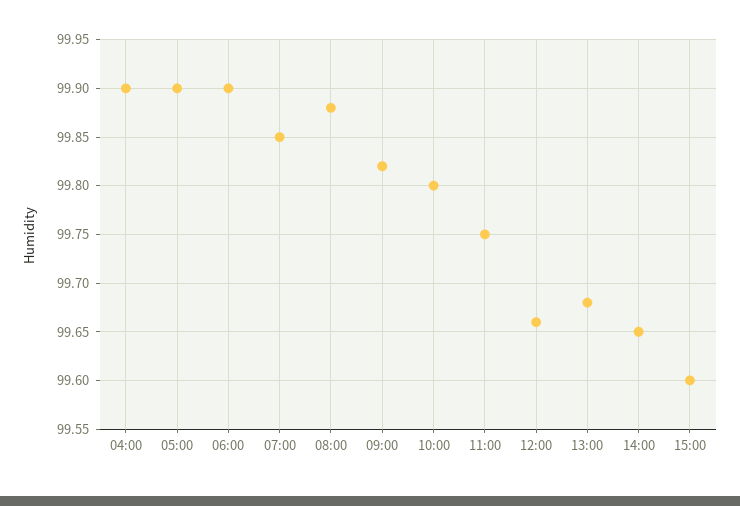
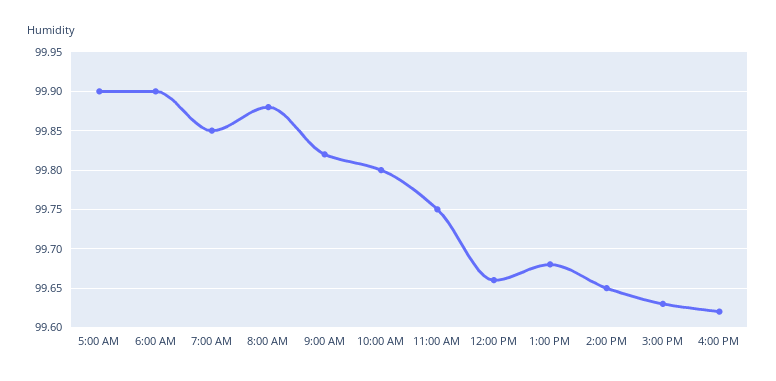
04:00: 99.9 -> none
15:00: 99.6 -> 99.63
4:00 PM: none -> 99.62

